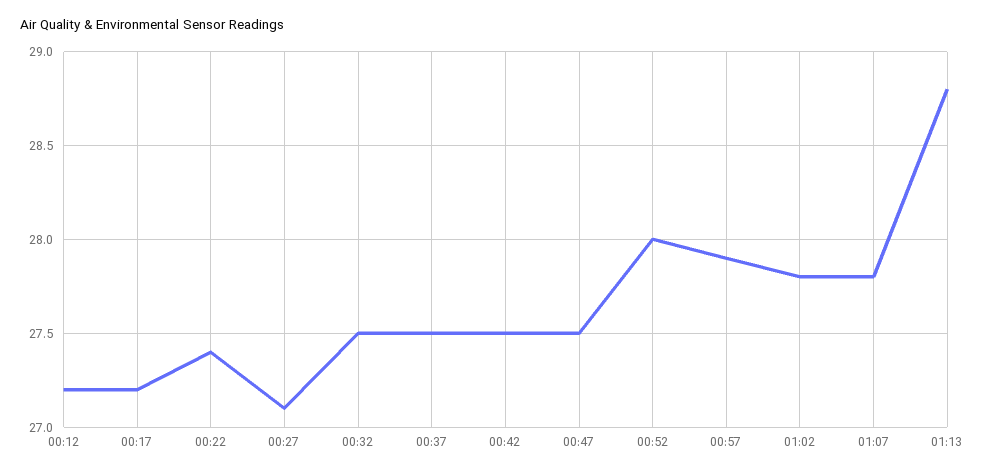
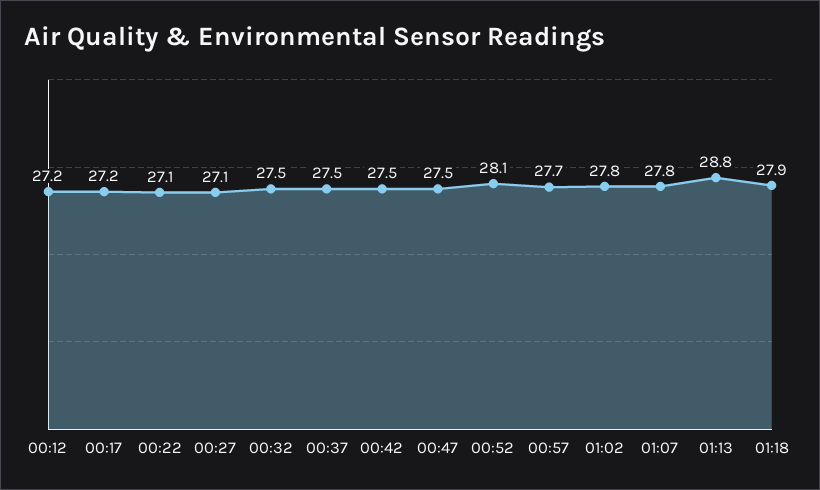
00:22: 27.4 -> 27.1
00:52: 28 -> 28.1
00:57: 27.9 -> 27.7
01:18: none -> 27.9

